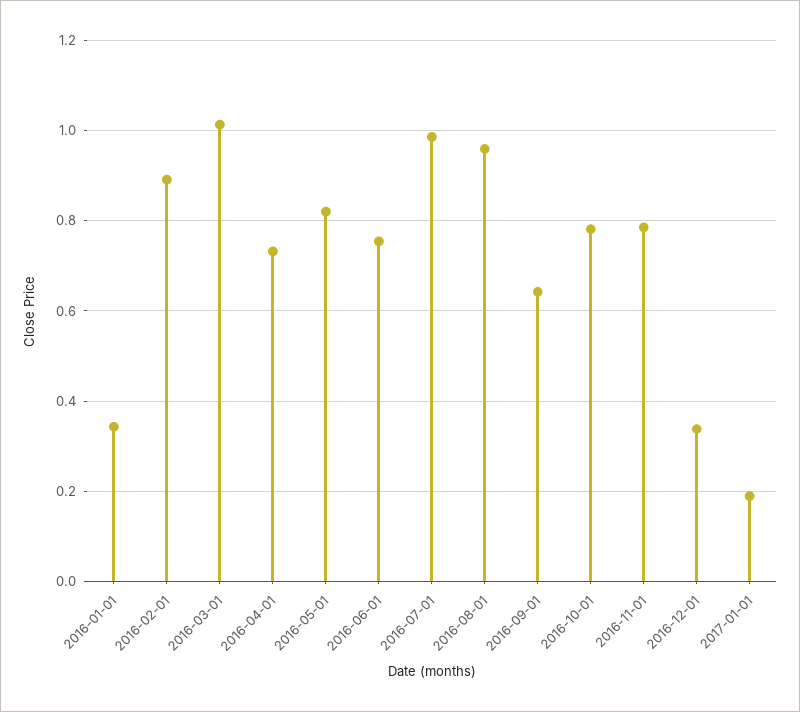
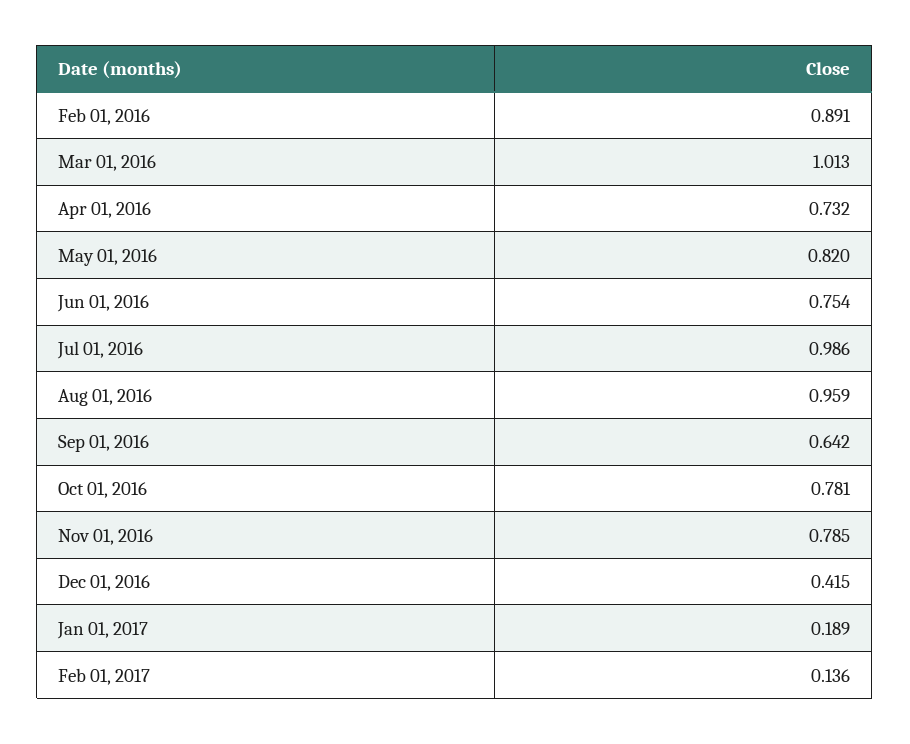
2016-01-01: 0.34 -> none
2016-12-01: 0.34 -> 0.415
Feb 01, 2017: none -> 0.136

